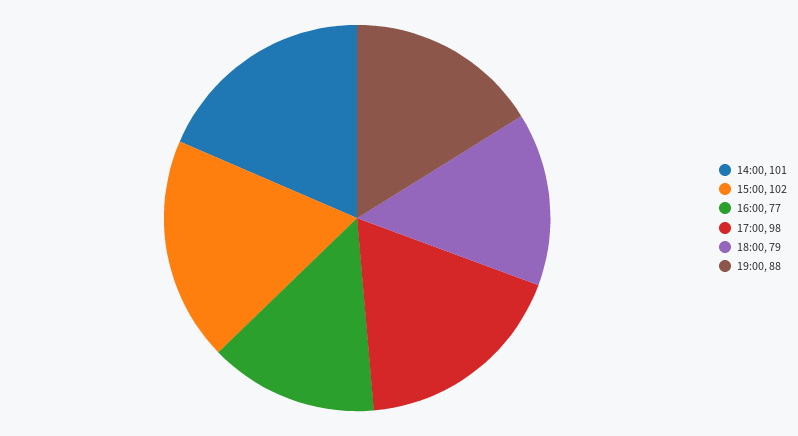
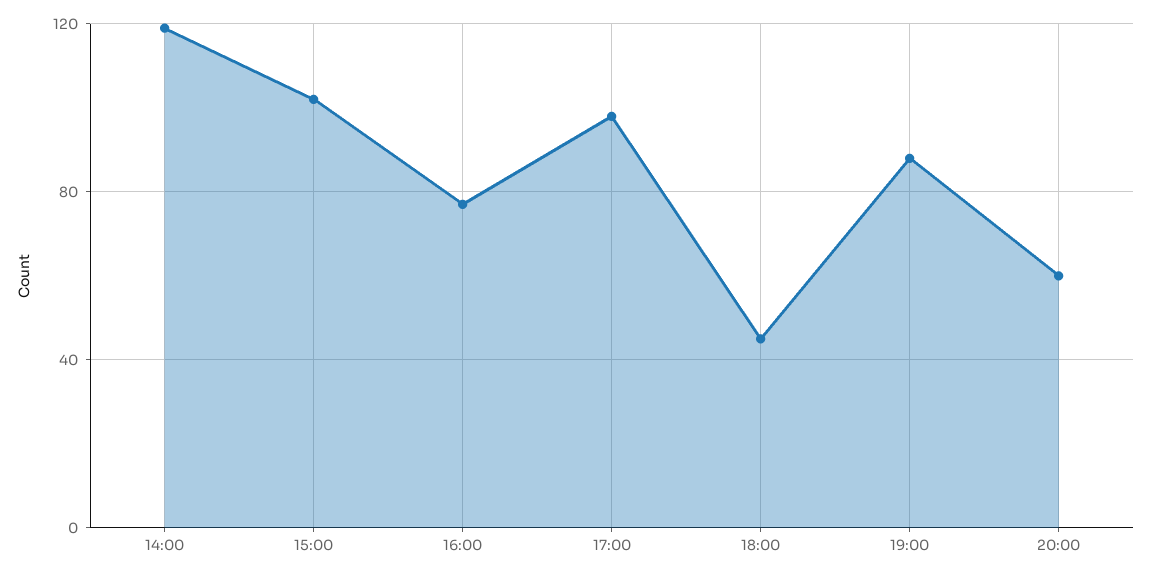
14:00: 101 -> 120
18:00: 79 -> 45
20:00: none -> 60

